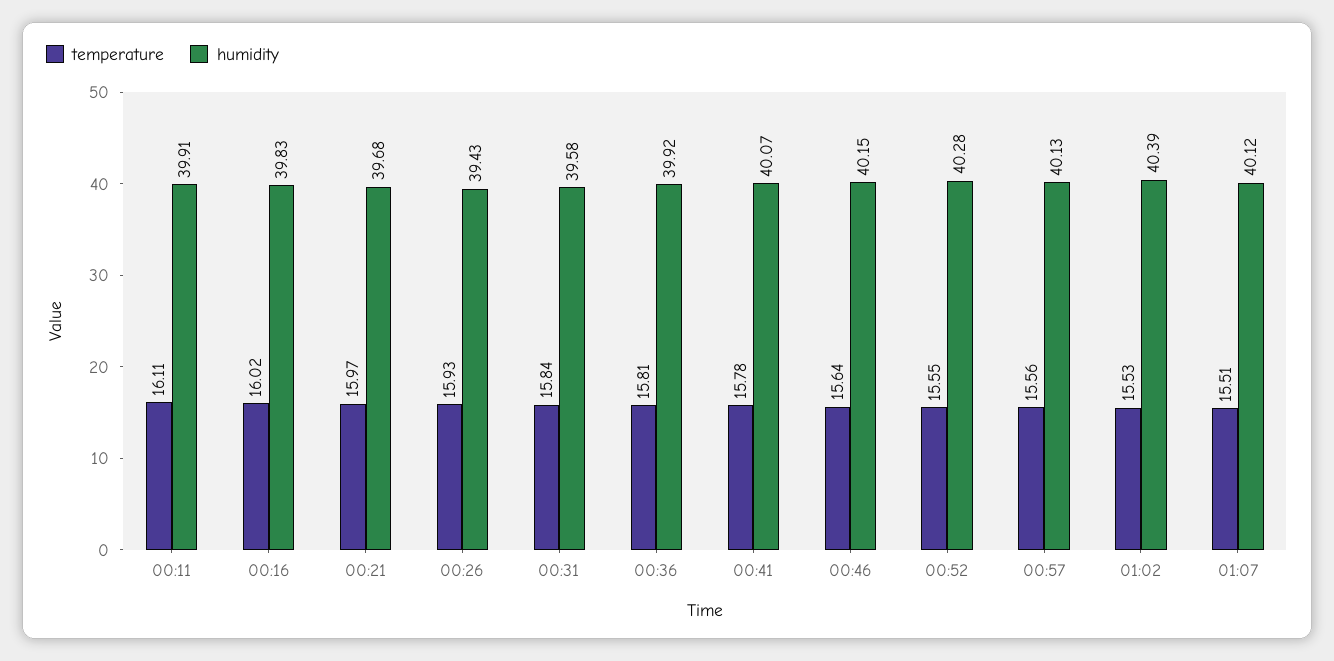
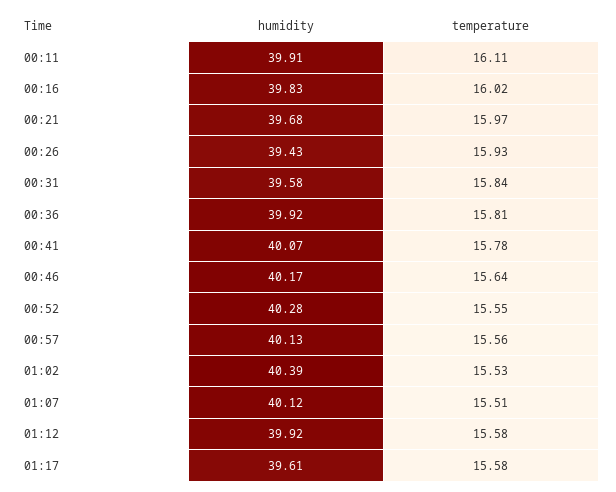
humidity, 00:46: 40.15 -> 40.17
humidity, 01:12: none -> 39.92
temperature, 01:12: none -> 15.58
humidity, 01:17: none -> 39.61
temperature, 01:17: none -> 15.58

